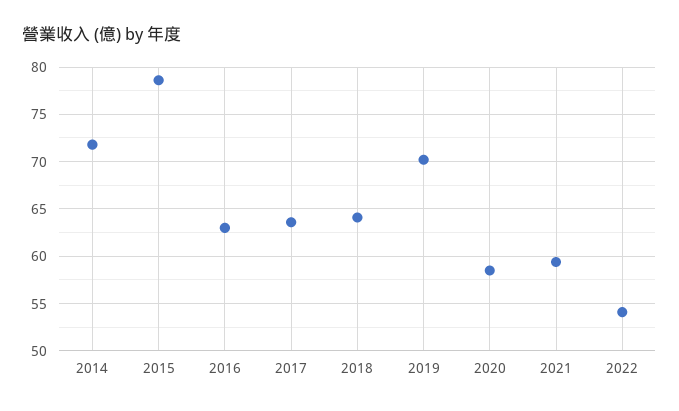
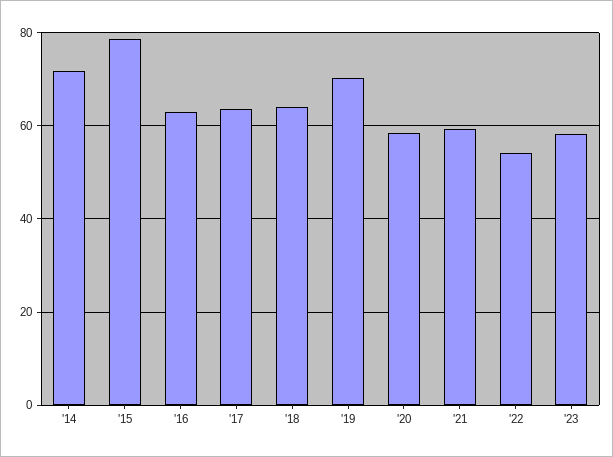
'23: none -> 58

